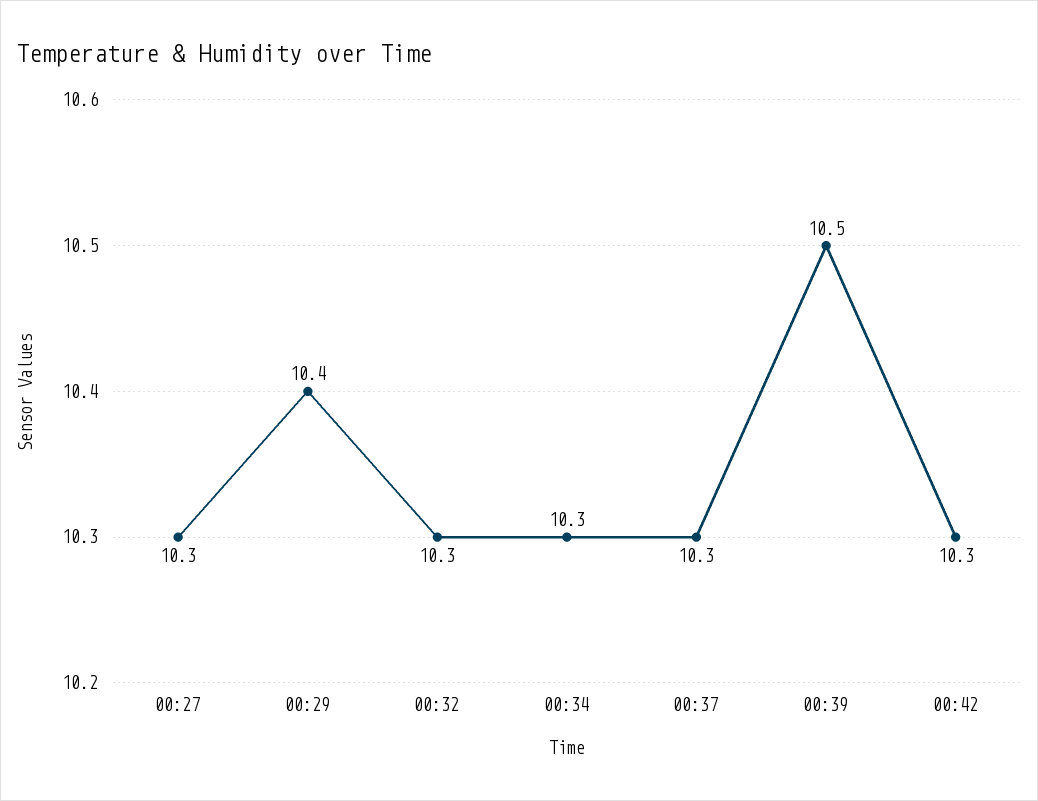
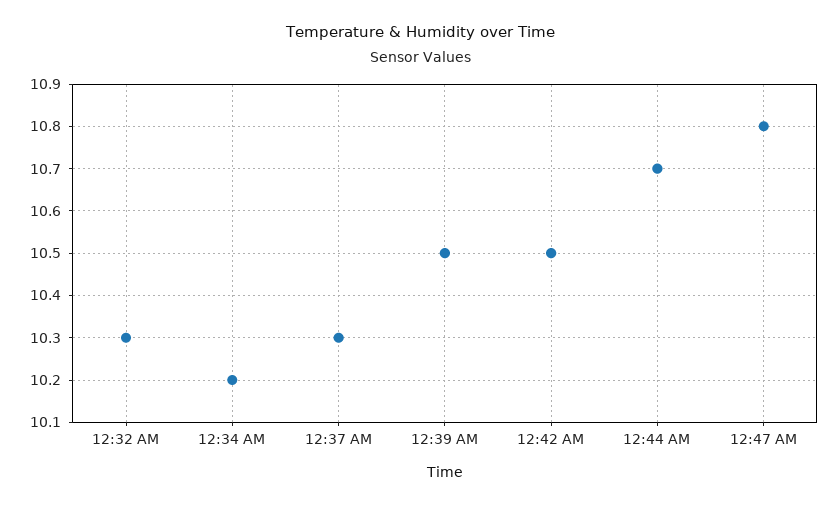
00:27: 10.3 -> none
00:29: 10.4 -> none
00:34: 10.3 -> 10.2
00:42: 10.3 -> 10.5
12:44 AM: none -> 10.7
12:47 AM: none -> 10.8

